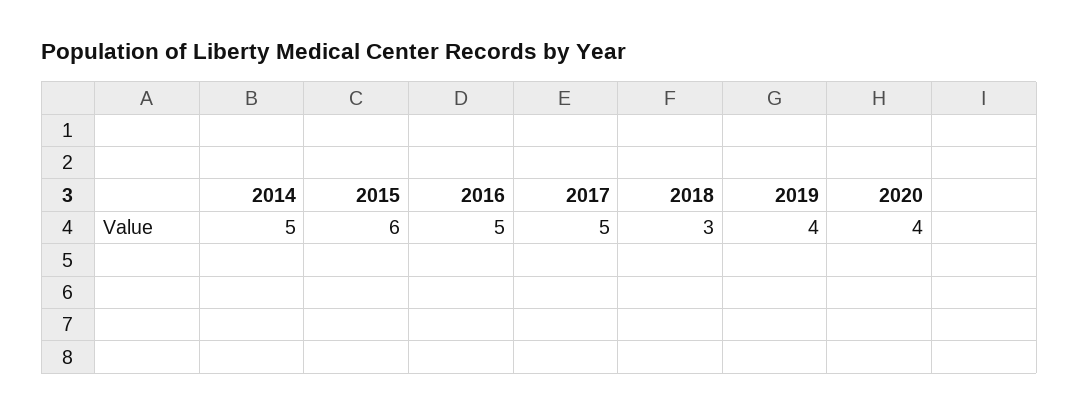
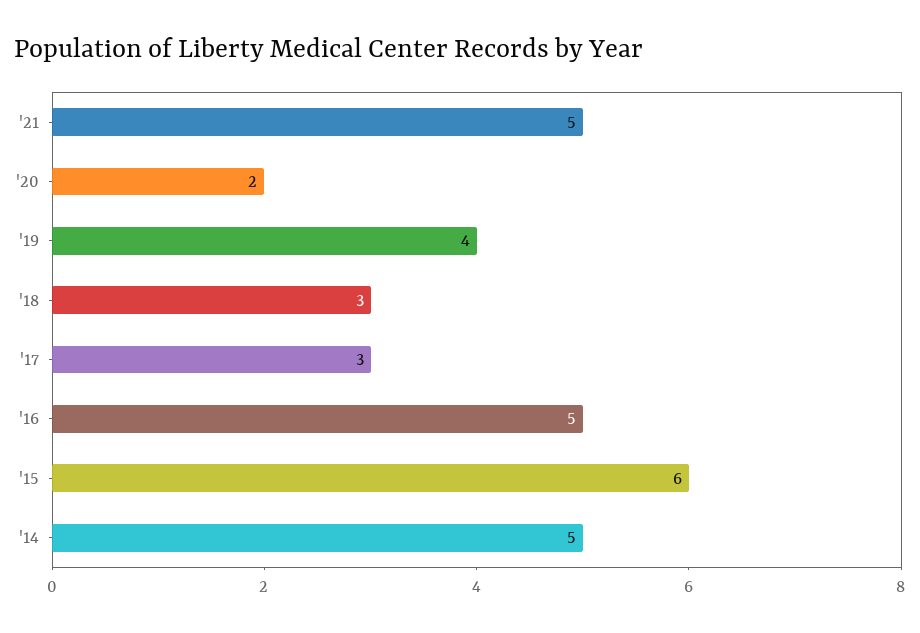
2017: 5 -> 3
2020: 4 -> 2
'21: none -> 5

